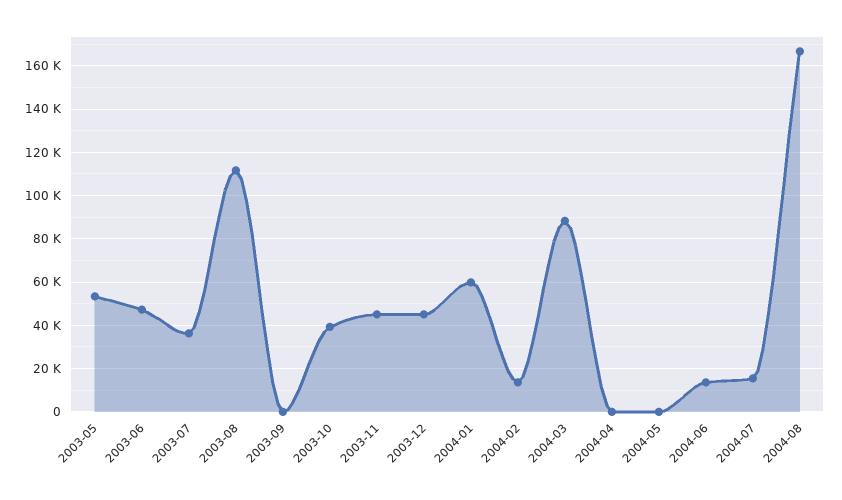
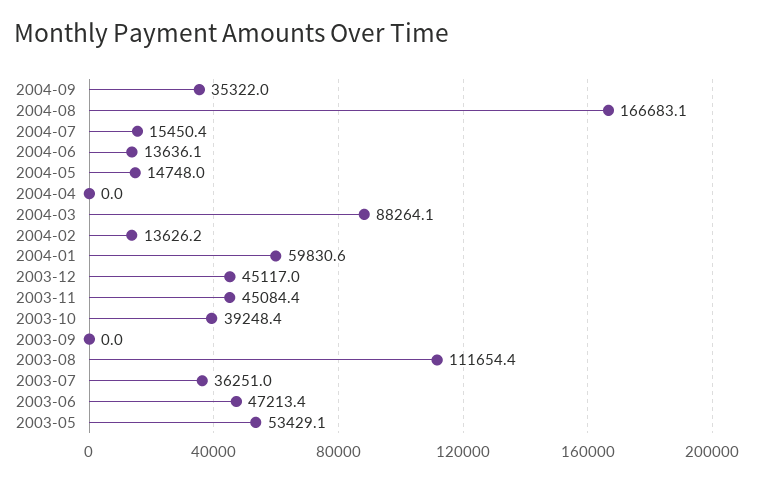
2004-05: 0 -> 14748
2004-09: none -> 35322

